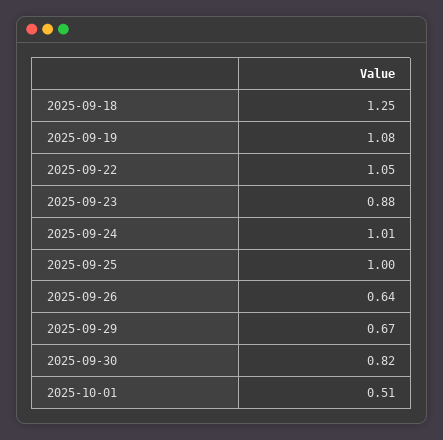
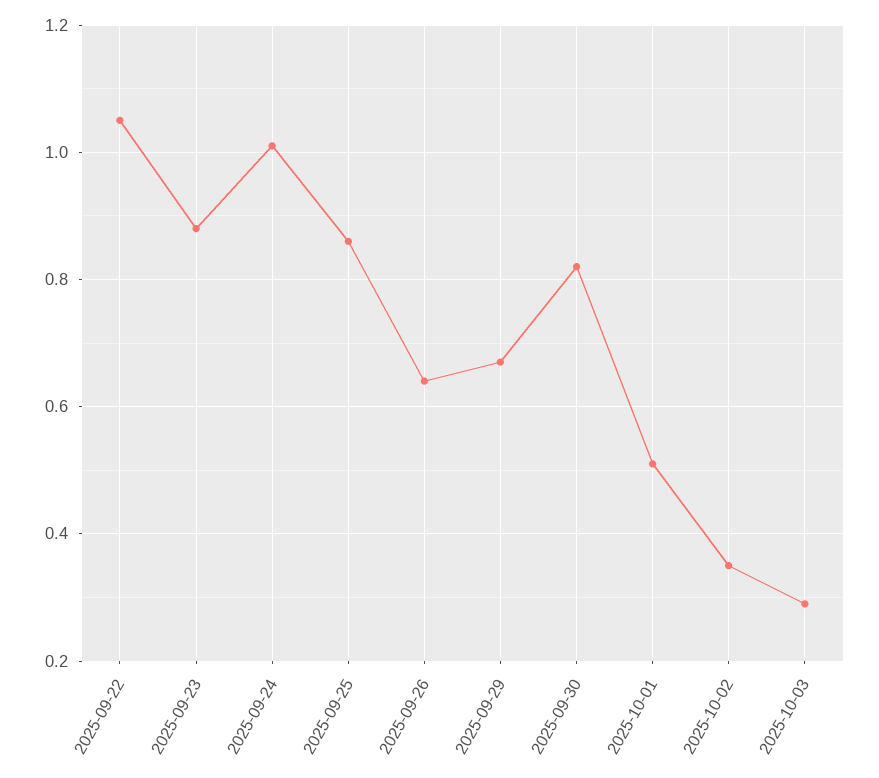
2025-09-18: 1.25 -> none
2025-09-19: 1.08 -> none
2025-09-25: 1 -> 0.85
2025-10-02: none -> 0.35
2025-10-03: none -> 0.3

